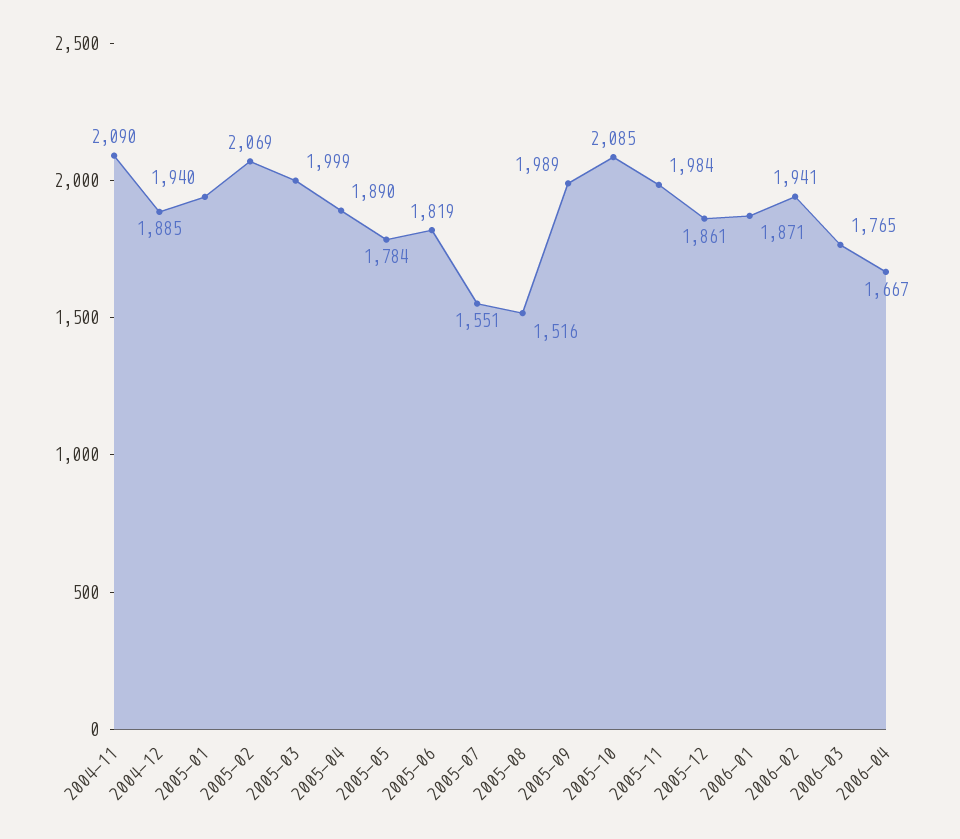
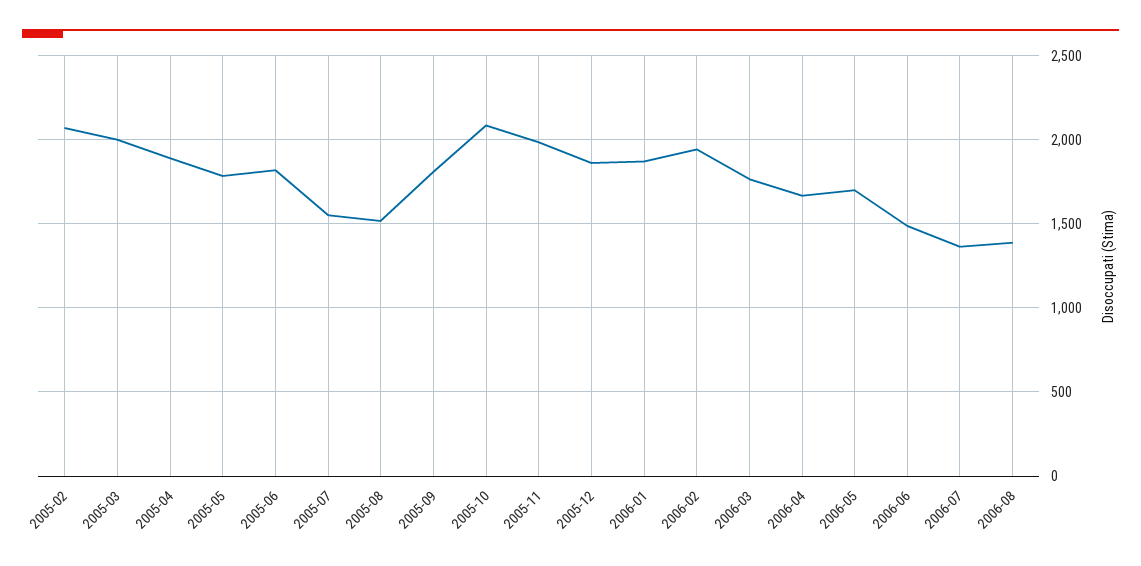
2004-11: 2090 -> none
2004-12: 1885 -> none
2005-01: 1940 -> none
2005-09: 1989 -> 1800
2006-05: none -> 1700
2006-06: none -> 1500
2006-07: none -> 1350
2006-08: none -> 1400

